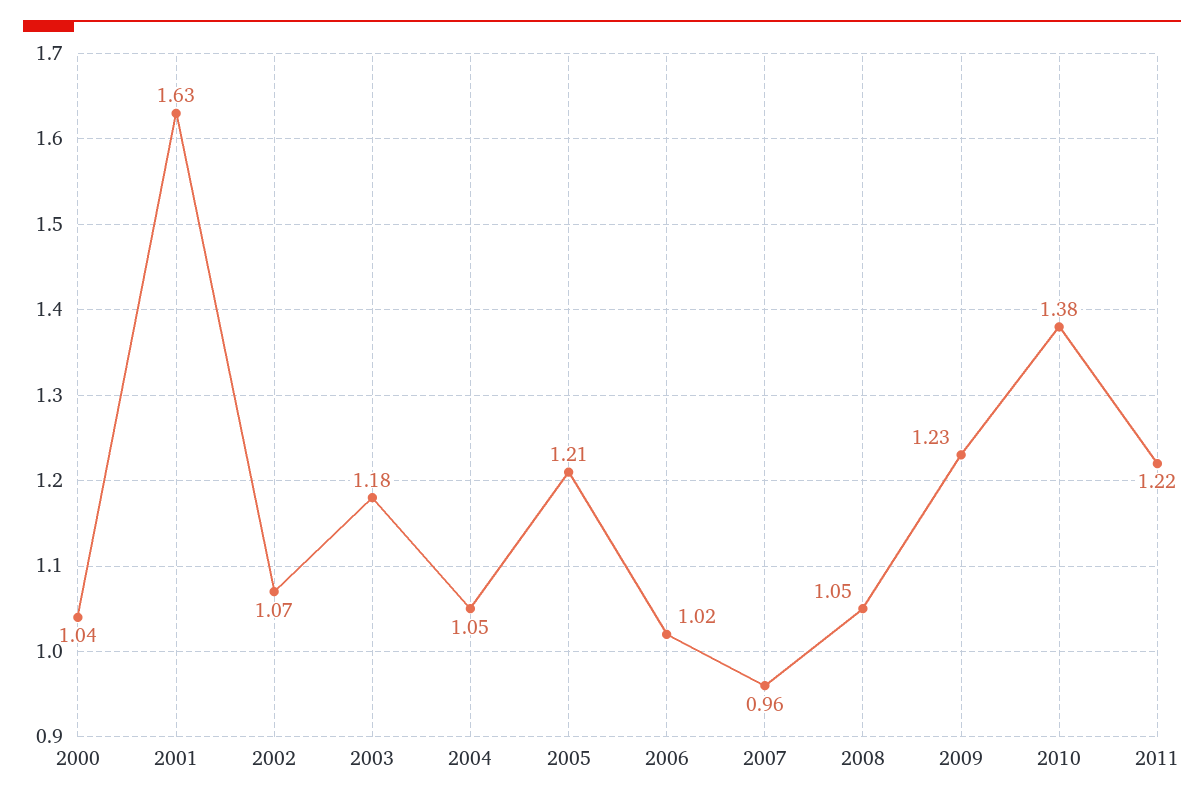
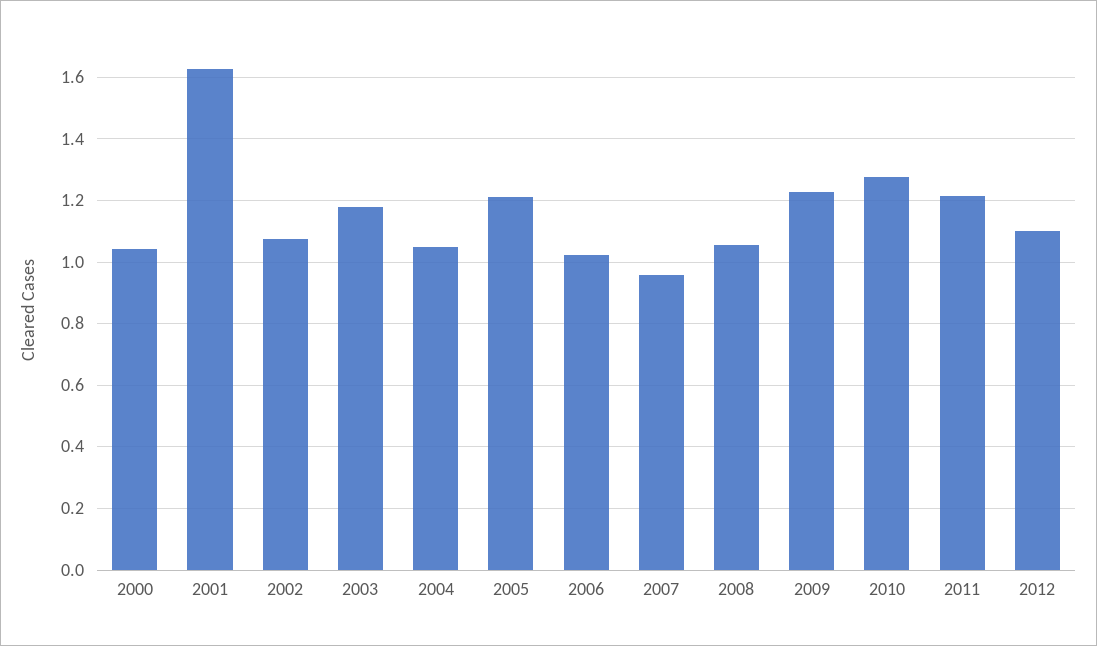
2010: 1.38 -> 1.28
2012: none -> 1.1

